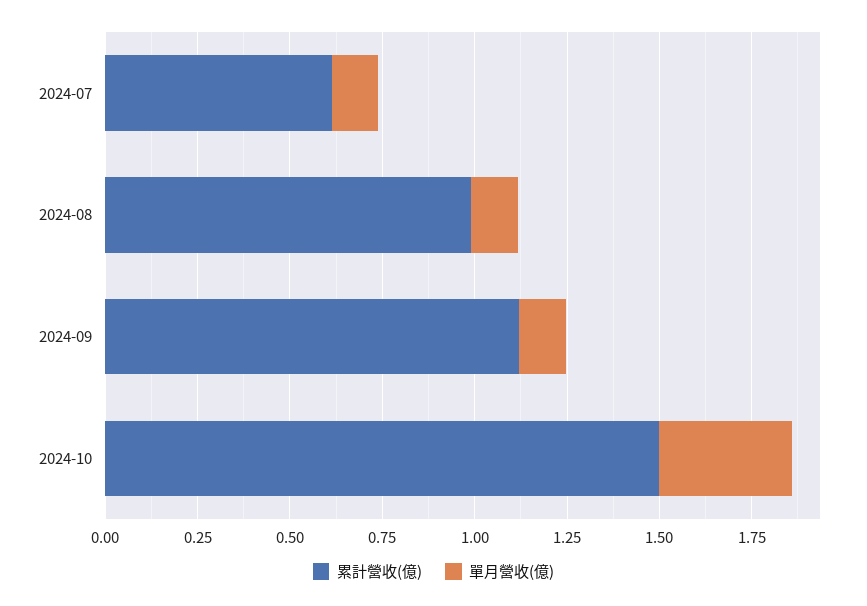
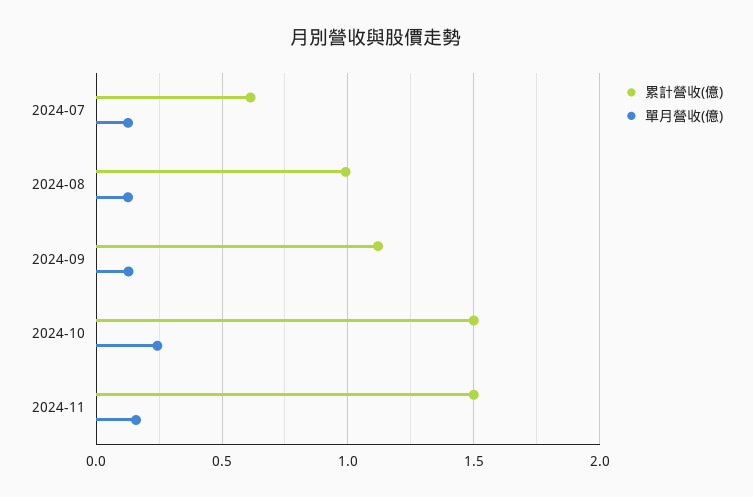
單月營收(億), 2024-10: 0.35 -> 0.25
累計營收(億), 2024-11: none -> 1.5
單月營收(億), 2024-11: none -> 0.15

